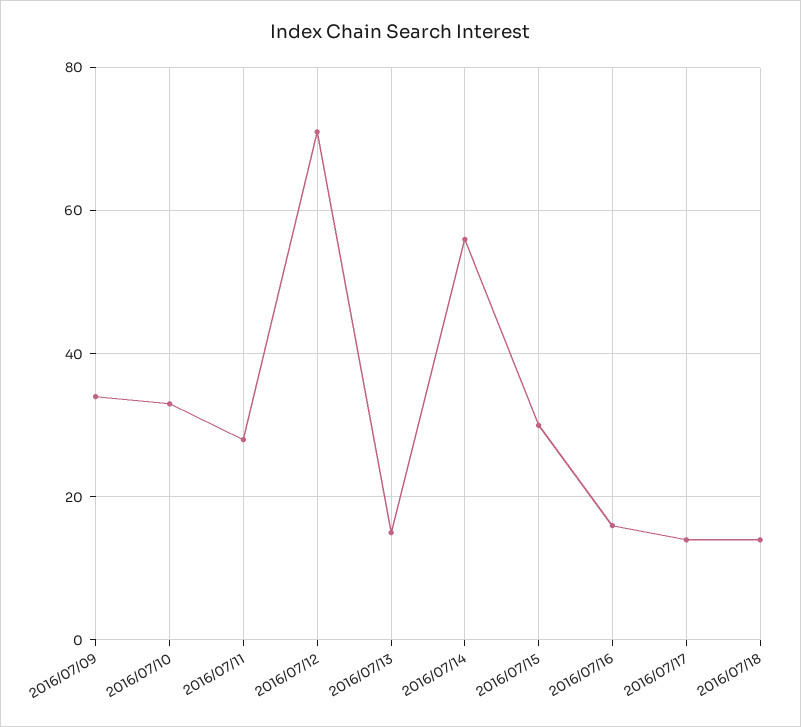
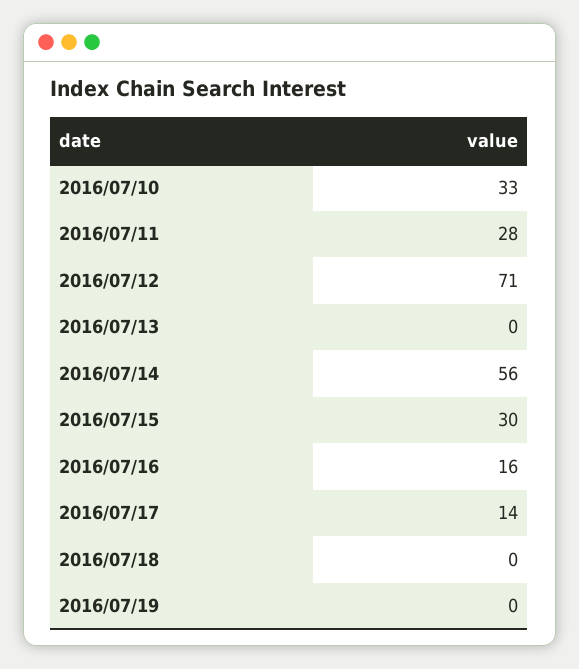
2016/07/09: 35 -> none
2016/07/13: 15 -> 0
2016/07/18: 15 -> 0
2016/07/19: none -> 0

